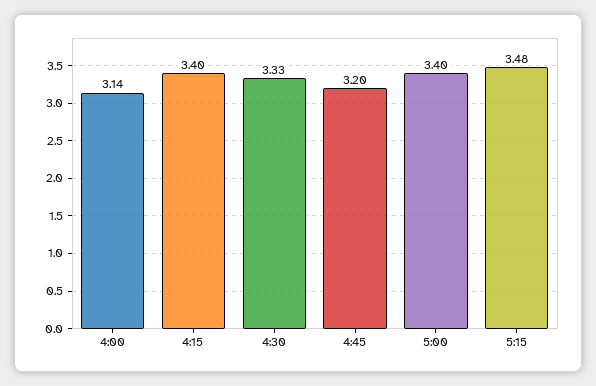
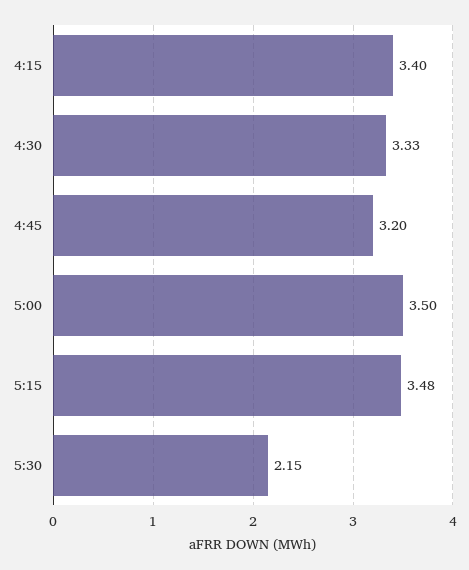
4:00: 3.14 -> none
5:00: 3.4 -> 3.5
5:30: none -> 2.15

